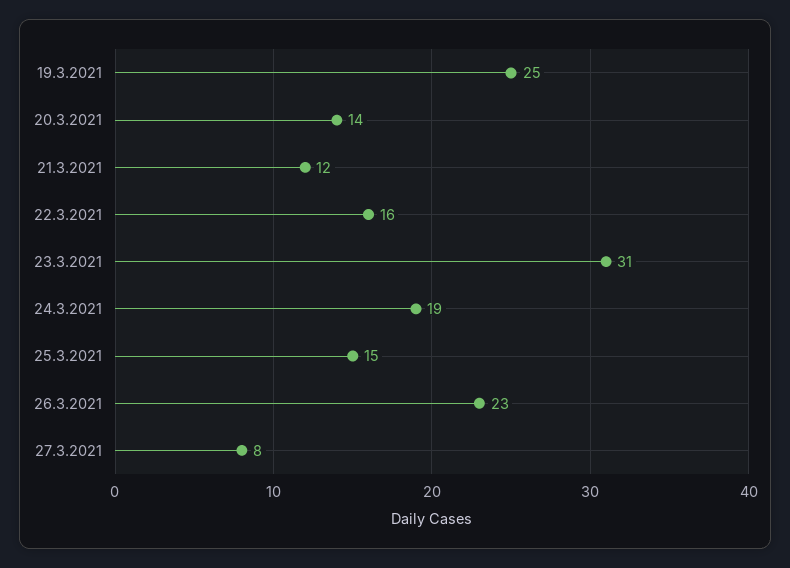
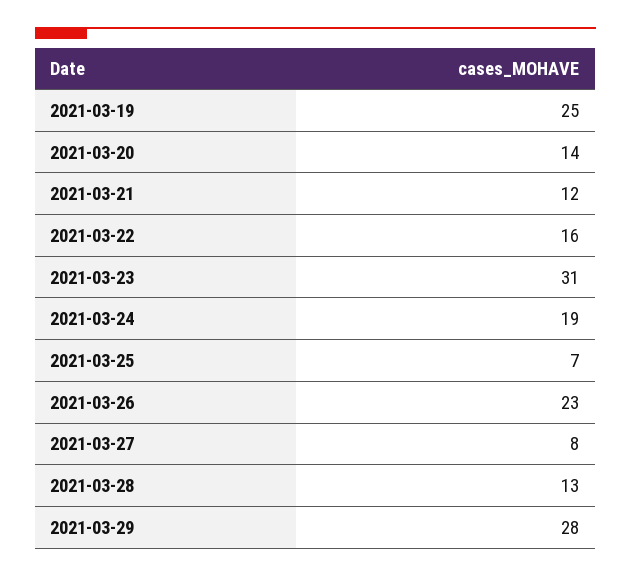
25.3.2021: 15 -> 7
2021-03-28: none -> 13
2021-03-29: none -> 28

